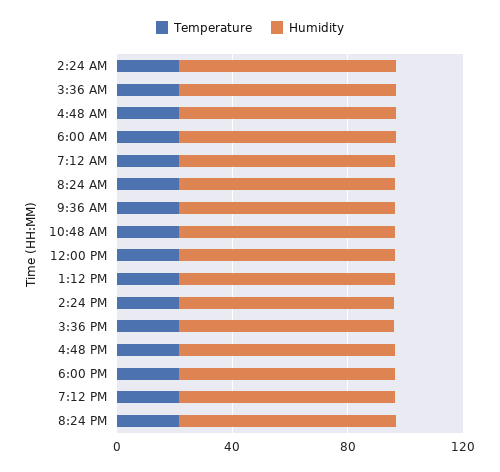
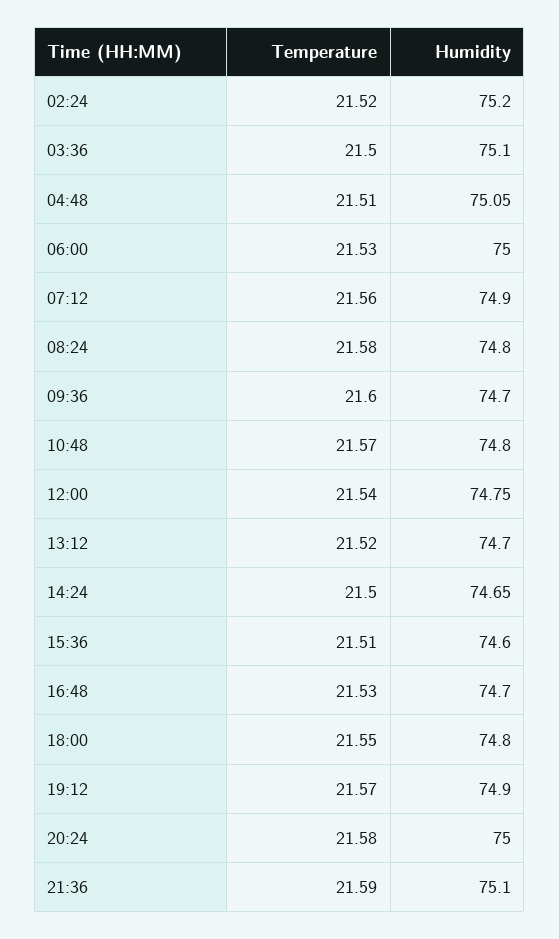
Temperature, 21:36: none -> 21.59
Humidity, 21:36: none -> 75.1

